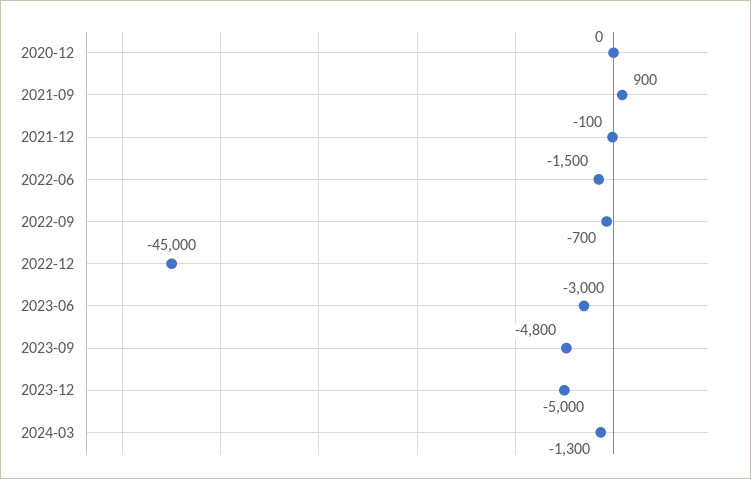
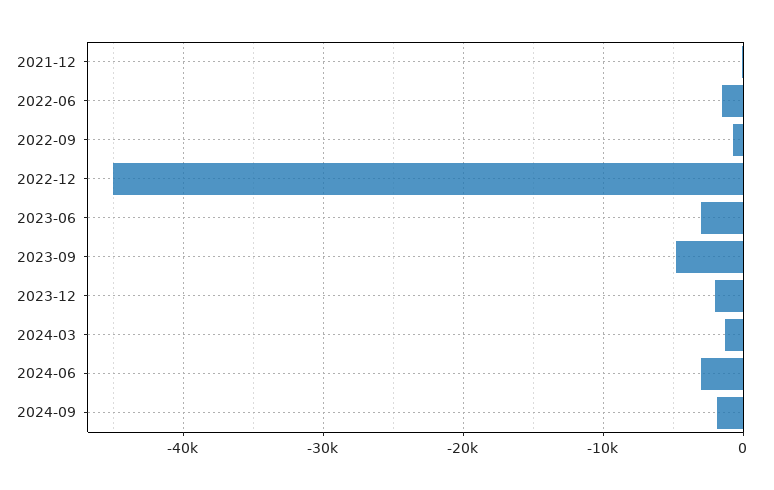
2020-12: 0 -> none
2021-09: 900 -> none
2023-12: -5000 -> -2000
2024-06: none -> -3000
2024-09: none -> -2000

